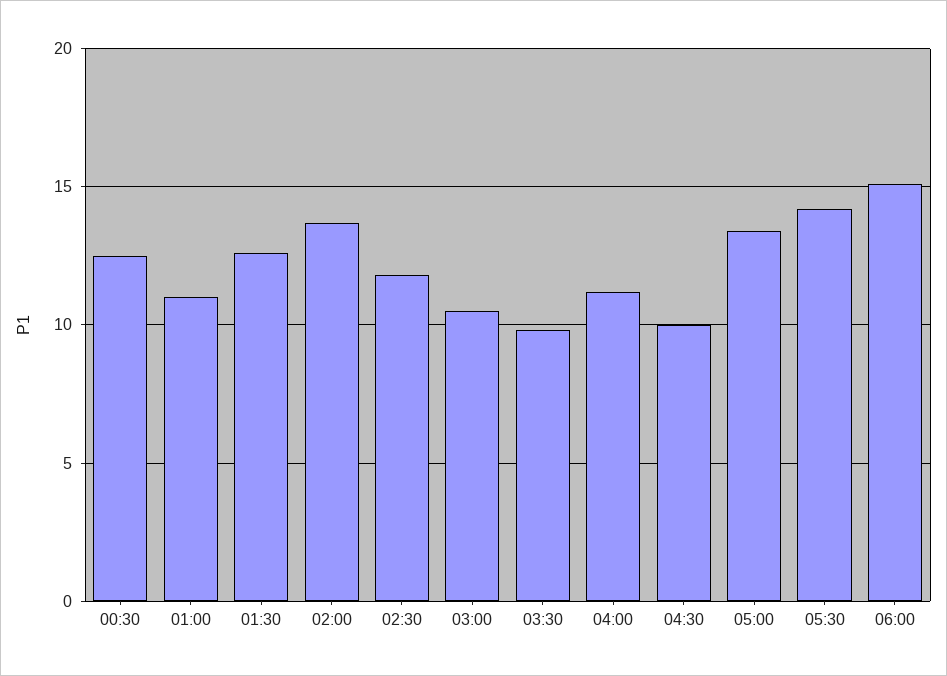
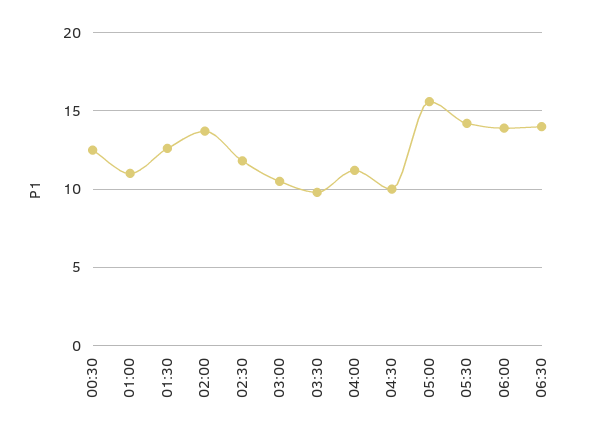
05:00: 13.5 -> 15.5
06:00: 15 -> 14
06:30: none -> 14

